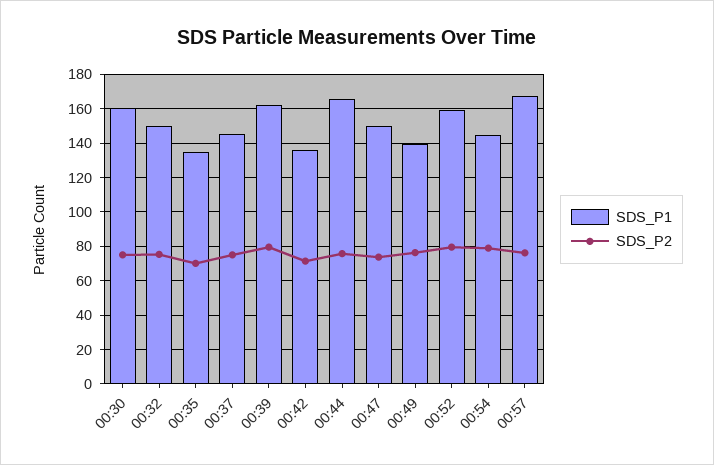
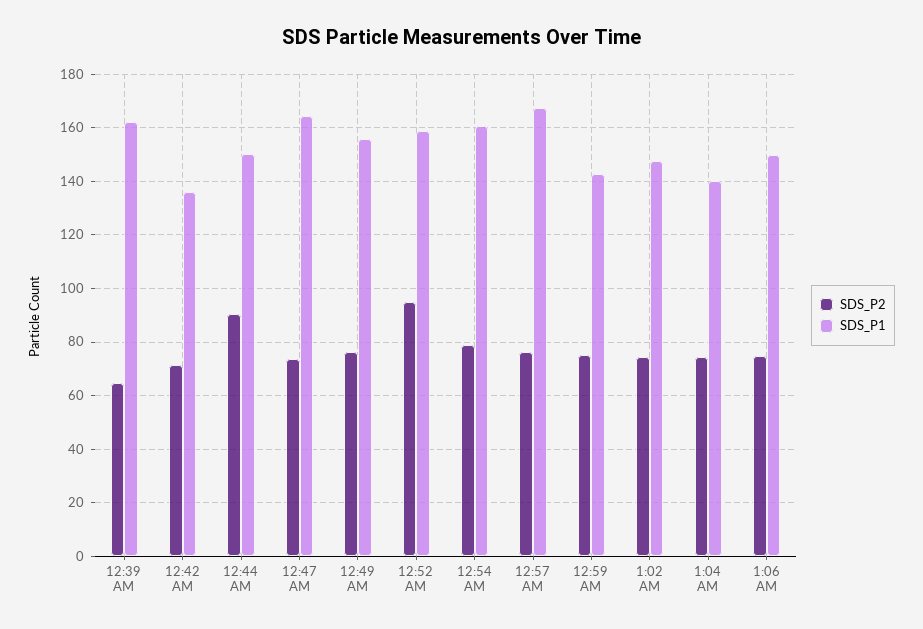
SDS_P1, 00:30: 160 -> none
SDS_P2, 00:30: 75 -> none
SDS_P1, 00:32: 150 -> none
SDS_P2, 00:32: 75 -> none
SDS_P1, 00:35: 135 -> none
SDS_P2, 00:35: 70 -> none
SDS_P1, 00:37: 145 -> none
SDS_P2, 00:37: 75 -> none
SDS_P2, 00:39: 80 -> 65
SDS_P1, 00:44: 165 -> 150
SDS_P2, 00:44: 75 -> 90
SDS_P1, 00:47: 150 -> 165
SDS_P1, 00:49: 140 -> 155
SDS_P2, 00:52: 80 -> 95
SDS_P1, 00:54: 145 -> 160
SDS_P2, 12:59 AM: none -> 75
SDS_P1, 12:59 AM: none -> 142.5
SDS_P2, 1:02 AM: none -> 75
SDS_P1, 1:02 AM: none -> 147.5
SDS_P2, 1:04 AM: none -> 75
SDS_P1, 1:04 AM: none -> 140
SDS_P2, 1:06 AM: none -> 75
SDS_P1, 1:06 AM: none -> 150

